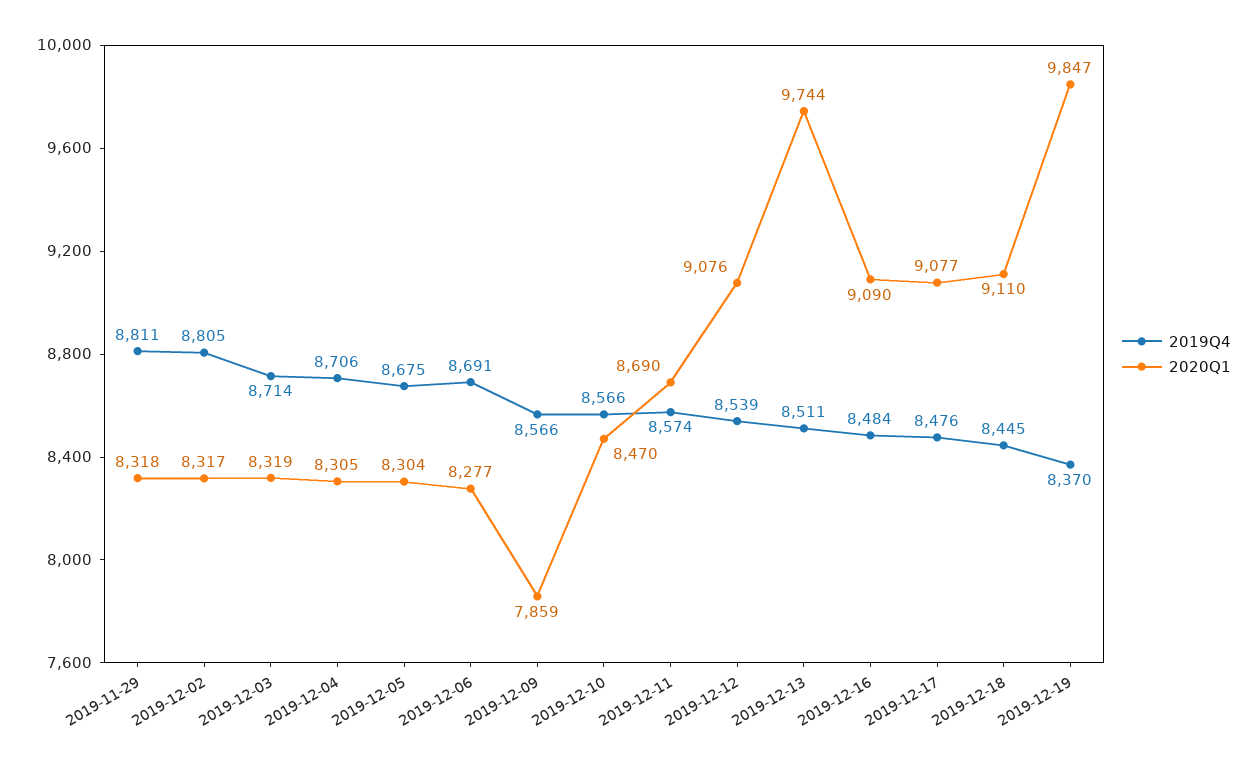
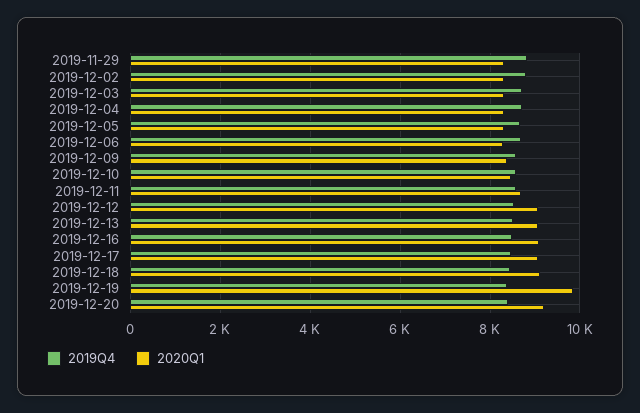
2020Q1, 2019-12-09: 7859 -> 8400
2020Q1, 2019-12-13: 9744 -> 9000
2019Q4, 2019-12-20: none -> 8400
2020Q1, 2019-12-20: none -> 9200

